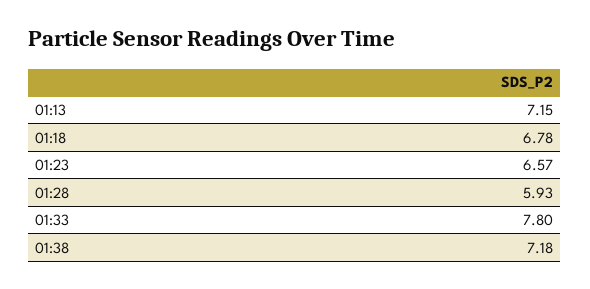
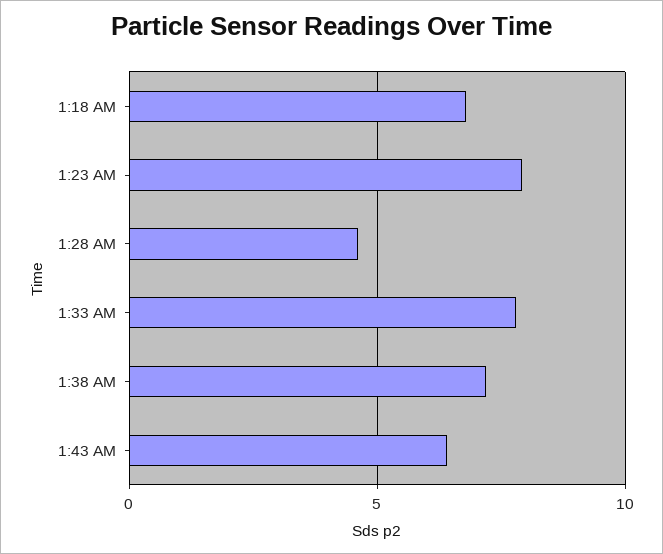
01:13: 7.15 -> none
01:23: 6.57 -> 8
01:28: 5.93 -> 4.5
1:43 AM: none -> 6.5

